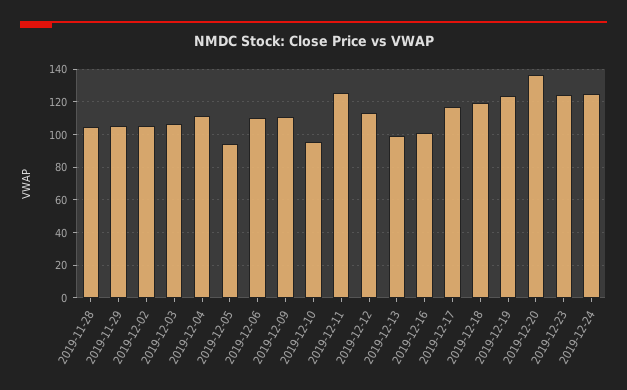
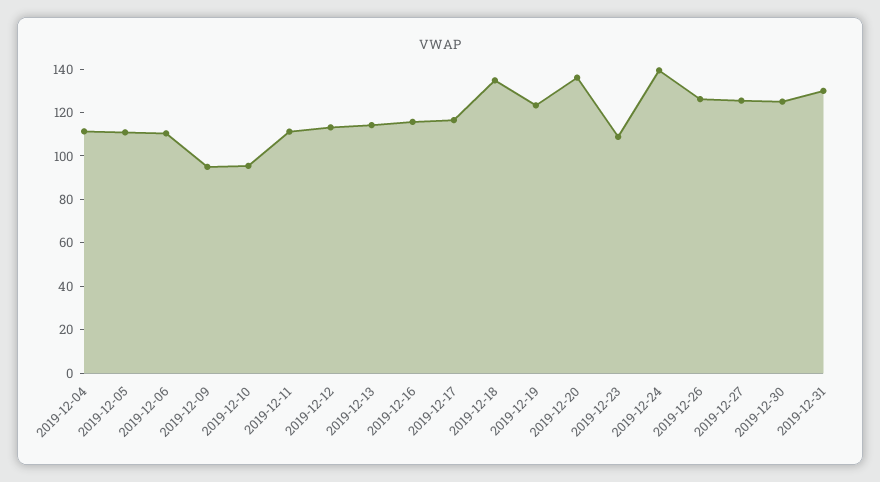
2019-11-28: 105 -> none
2019-11-29: 105 -> none
2019-12-02: 105 -> none
2019-12-03: 105 -> none
2019-12-05: 95 -> 110
2019-12-09: 110 -> 95
2019-12-11: 125 -> 110
2019-12-13: 100 -> 115
2019-12-16: 100 -> 115
2019-12-18: 120 -> 135
2019-12-23: 125 -> 110
2019-12-24: 125 -> 140
2019-12-26: none -> 125
2019-12-27: none -> 125
2019-12-30: none -> 125
2019-12-31: none -> 130

